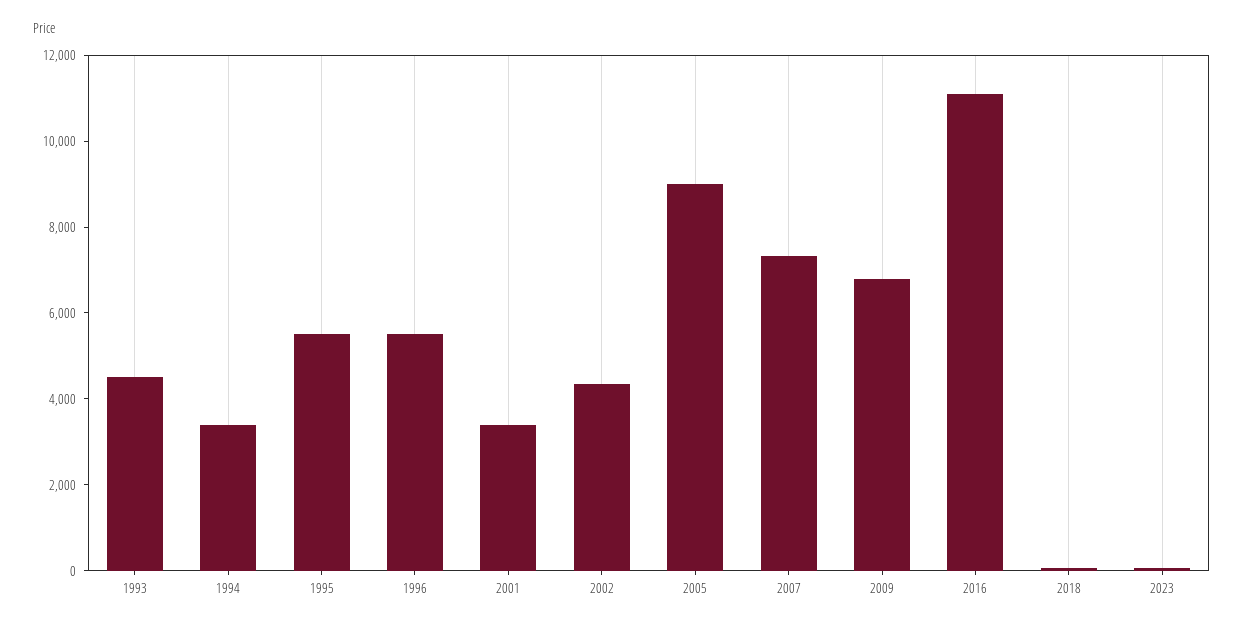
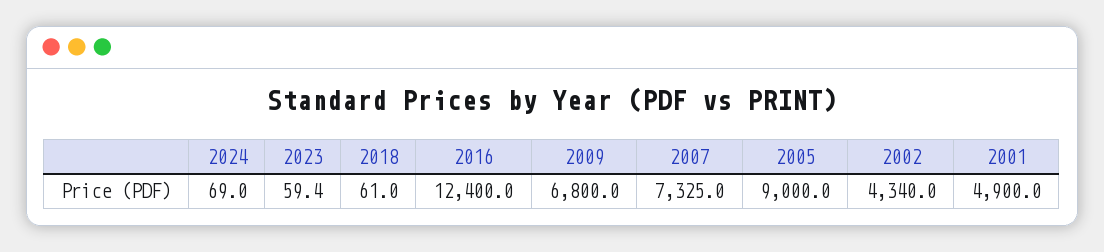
1993: 4500 -> none
1994: 3500 -> none
1995: 5500 -> none
1996: 5500 -> none
2001: 3500 -> 4900
2016: 11000 -> 12400
2024: none -> 69

